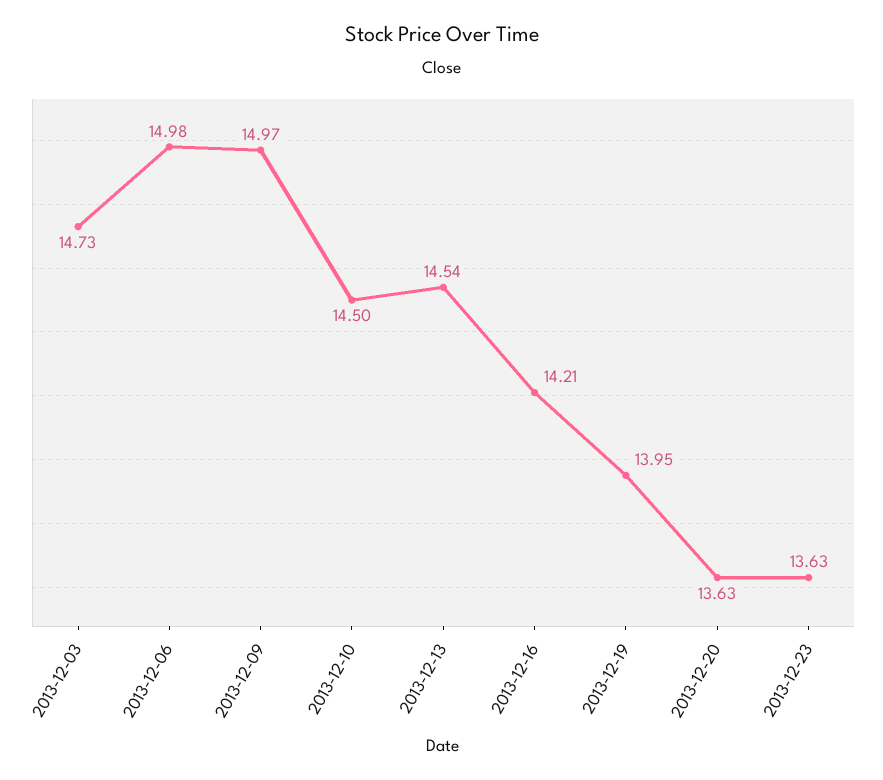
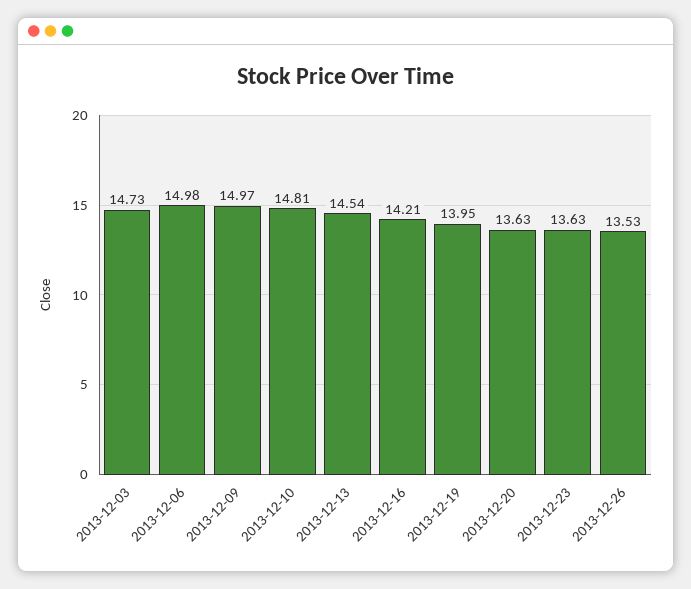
2013-12-10: 14.5 -> 14.81
2013-12-26: none -> 13.53

